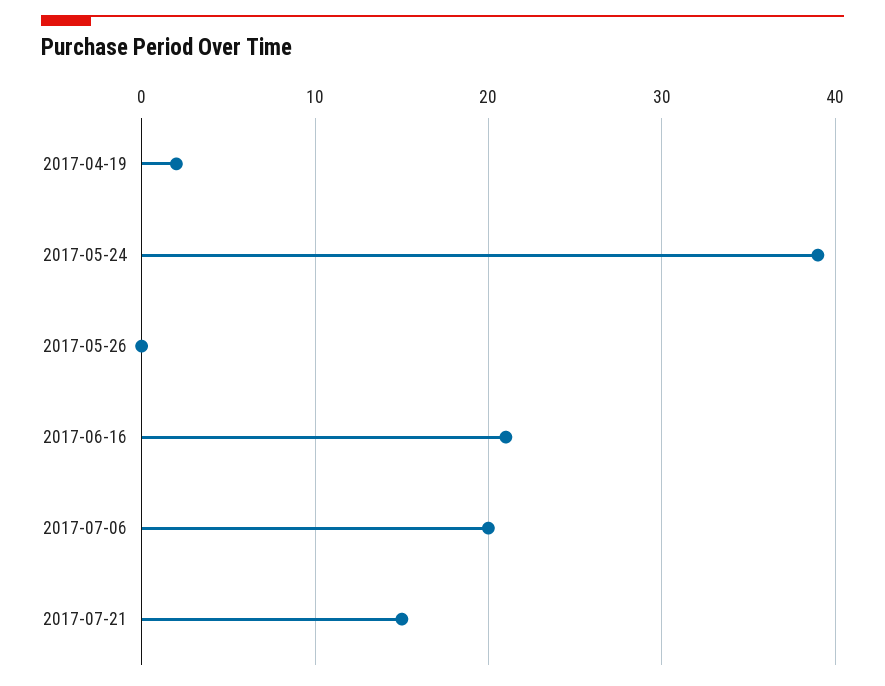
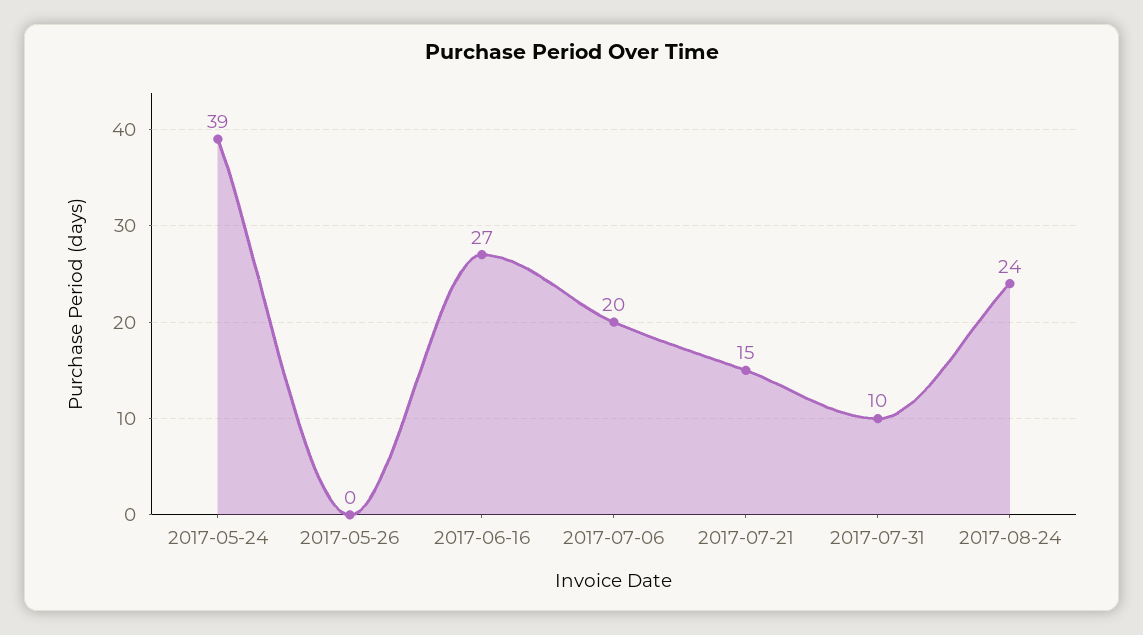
2017-04-19: 2 -> none
2017-06-16: 21 -> 27
2017-07-31: none -> 10
2017-08-24: none -> 24

